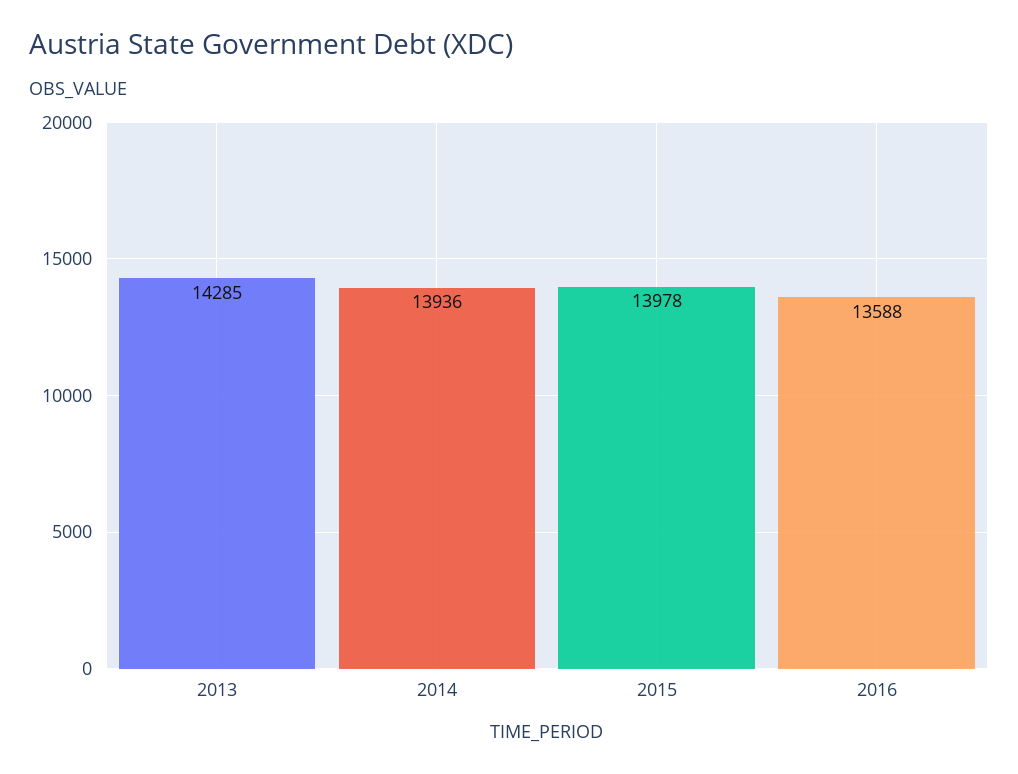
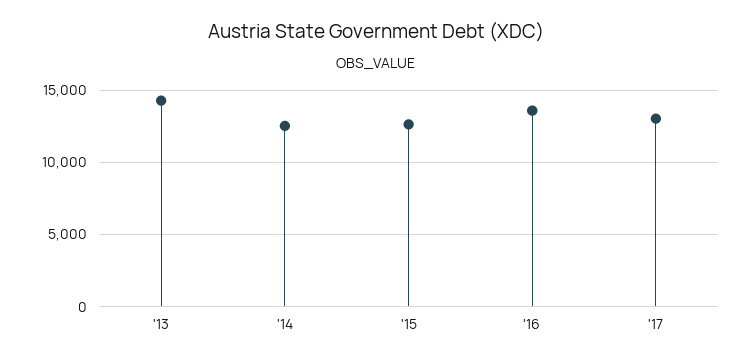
2014: 13936 -> 12500
2015: 13978 -> 12500
'17: none -> 13000

